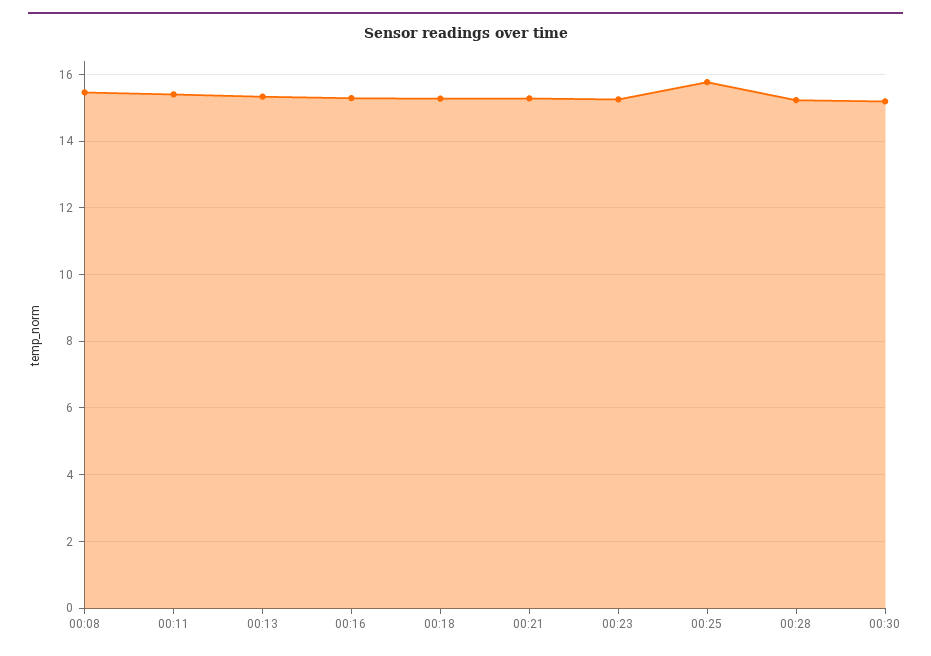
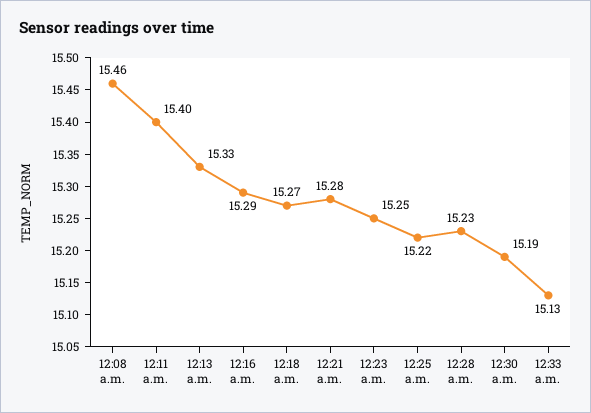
00:25: 15.8 -> 15.22
12:33 a.m.: none -> 15.13

